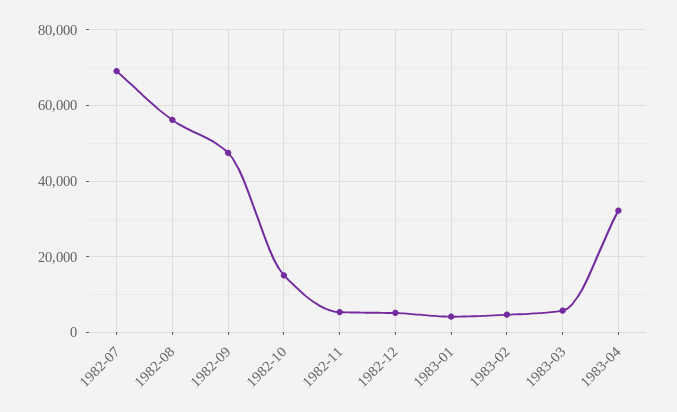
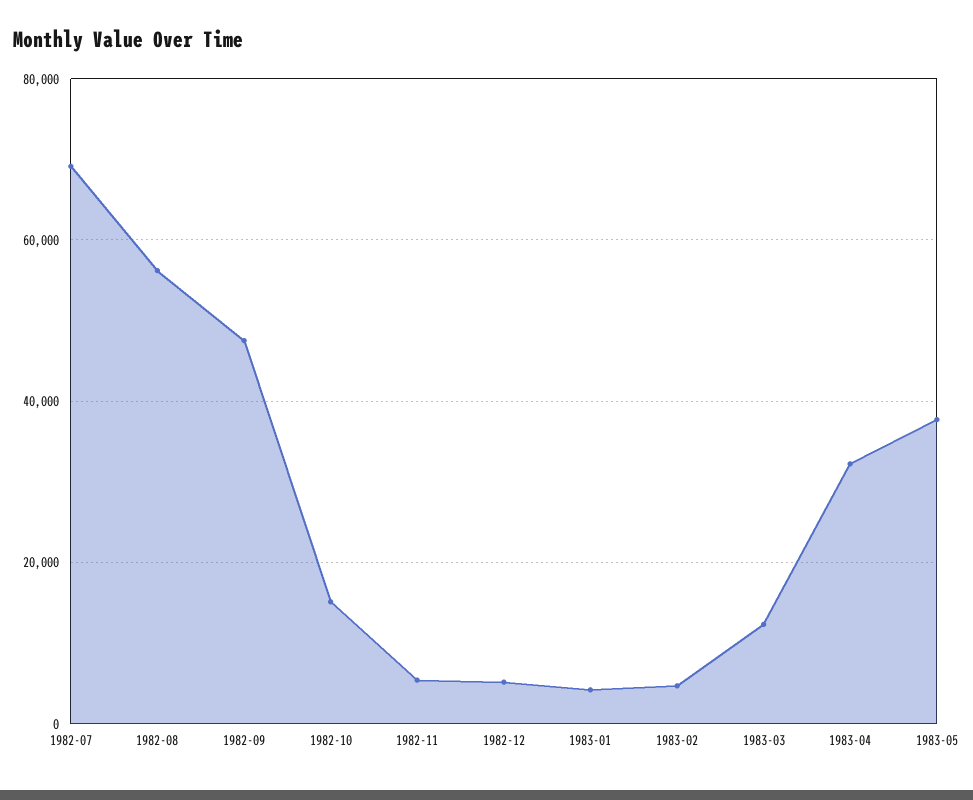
1983-03: 6000 -> 12000
1983-05: none -> 38000

